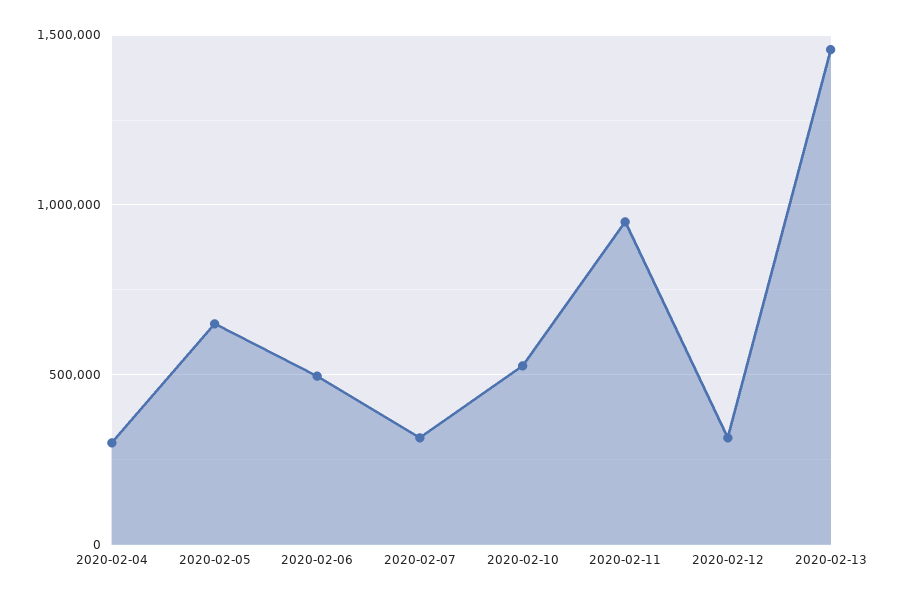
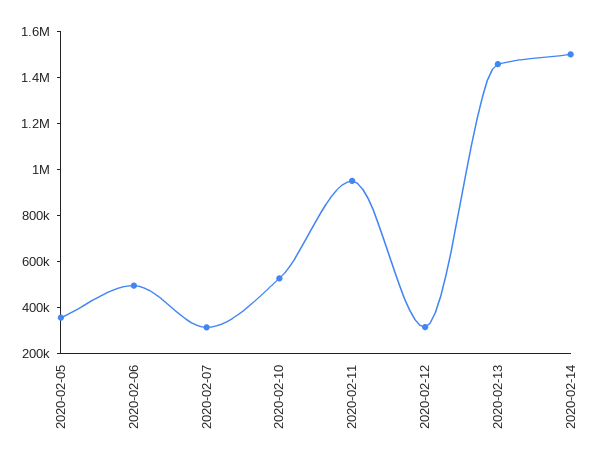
2020-02-04: 300000 -> none
2020-02-05: 650000 -> 350000
2020-02-14: none -> 1500000

